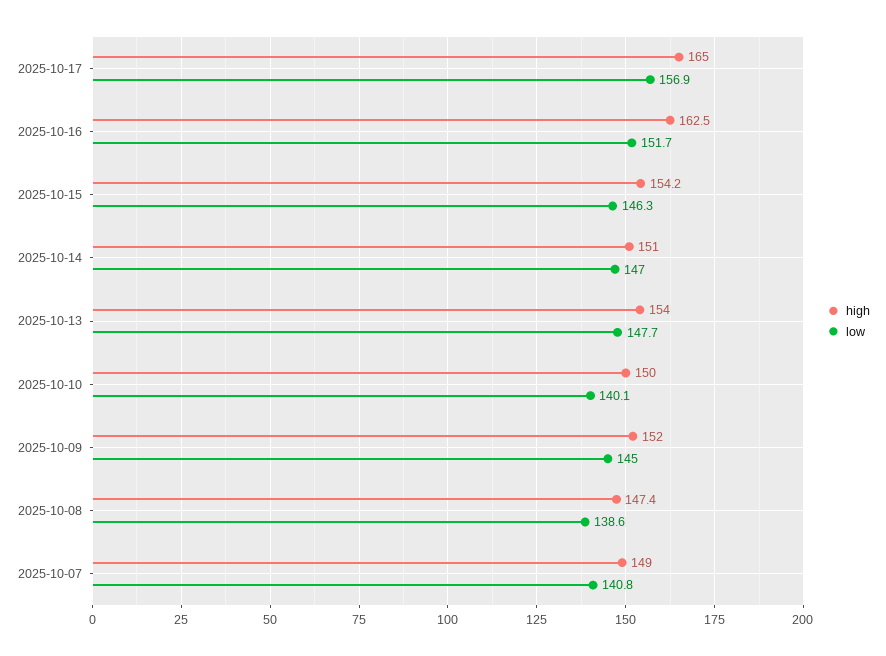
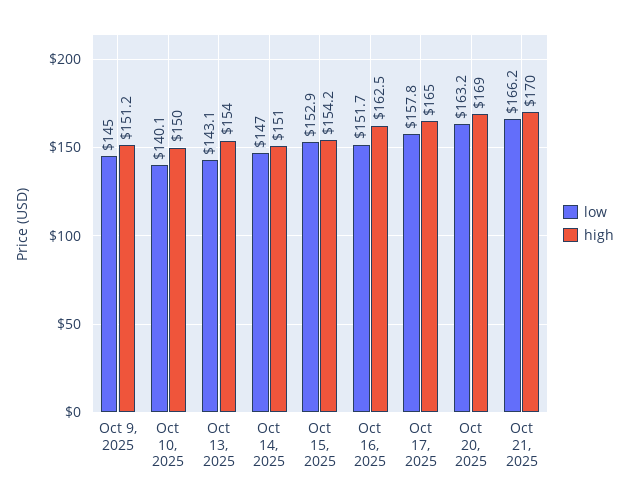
low, 2025-10-17: 156.9 -> 157.8
low, 2025-10-15: 146.3 -> 152.9
low, 2025-10-13: 147.7 -> 143.1
high, 2025-10-09: 152 -> 151.2
high, 2025-10-08: 147.4 -> none
low, 2025-10-08: 138.6 -> none
high, 2025-10-07: 149 -> none
low, 2025-10-07: 140.8 -> none
low, Oct 20, 2025: none -> 163.2
high, Oct 20, 2025: none -> 169
low, Oct 21, 2025: none -> 166.2
high, Oct 21, 2025: none -> 170

